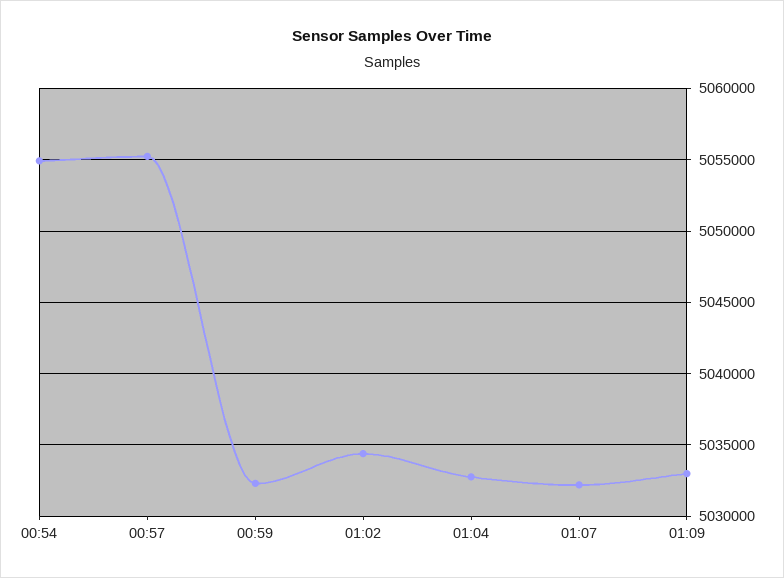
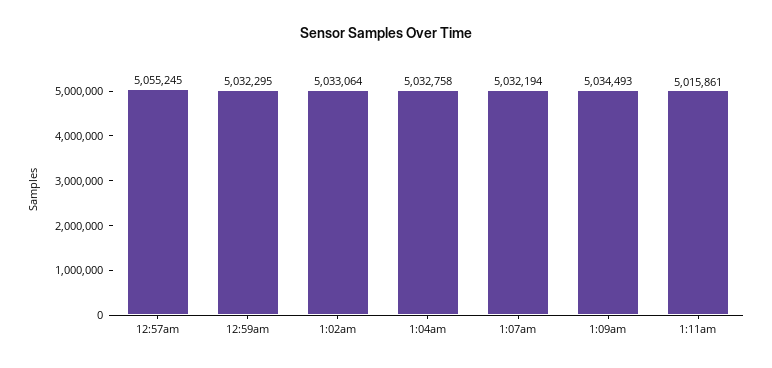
00:54: 5055000 -> none
01:02: 5034500 -> 5033064
01:09: 5033000 -> 5034493
1:11am: none -> 5015861

